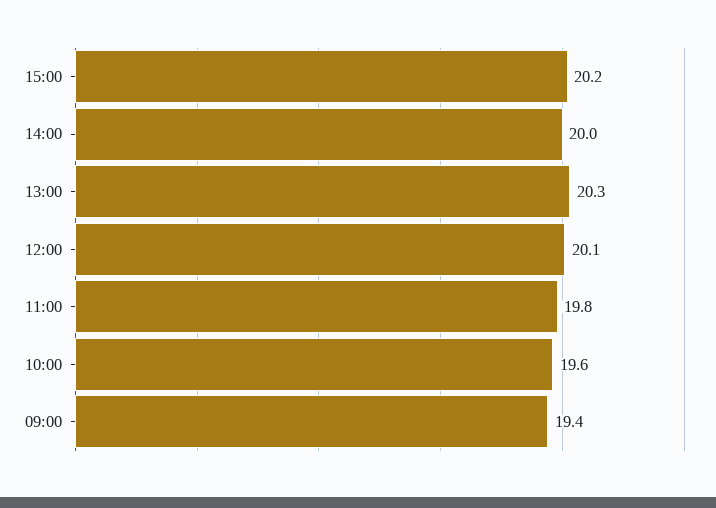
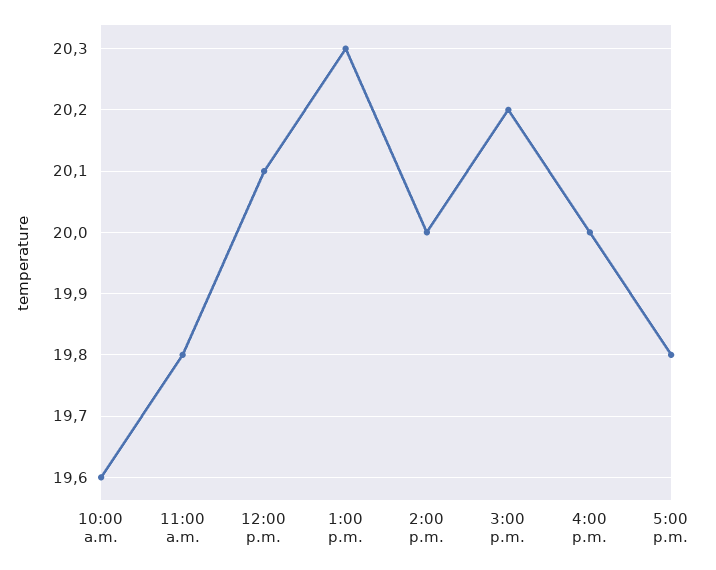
09:00: 19.4 -> none
4:00 p.m.: none -> 20
5:00 p.m.: none -> 19.8

